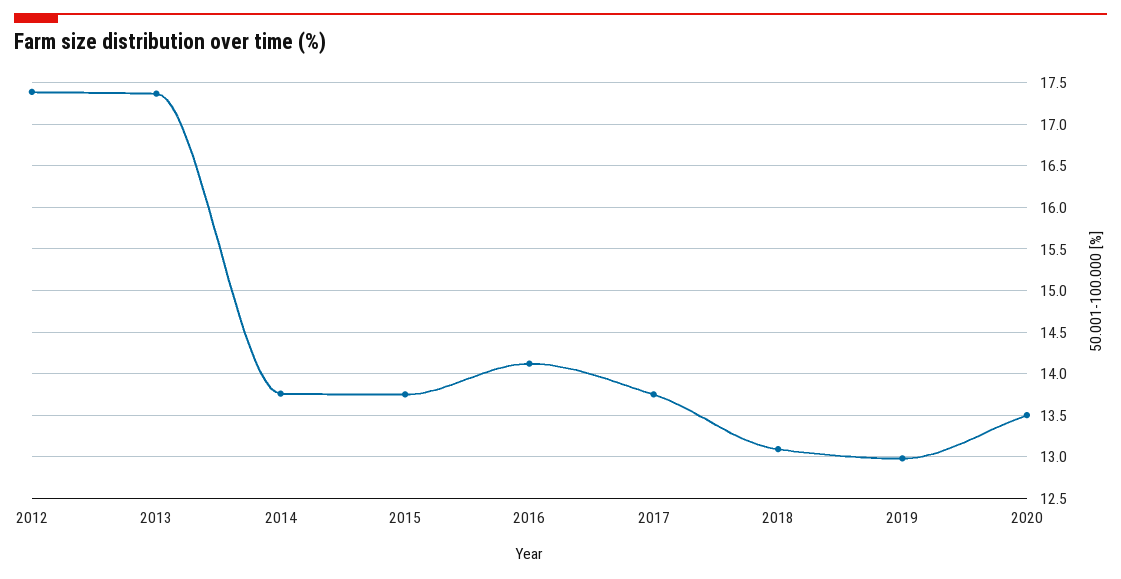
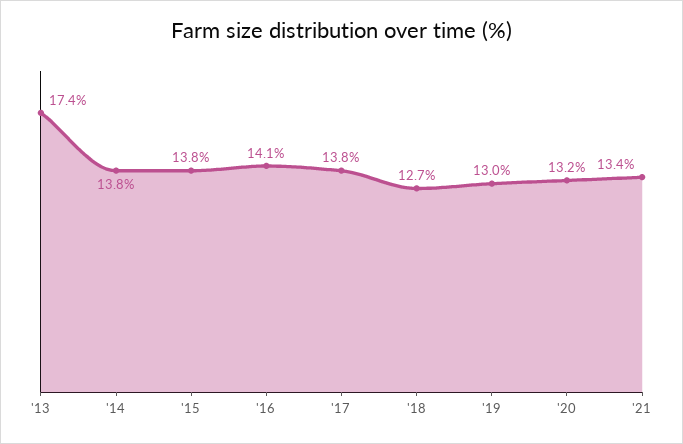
2012: 17.4 -> none
2018: 13.1 -> 12.7
2020: 13.5 -> 13.2
'21: none -> 13.4

